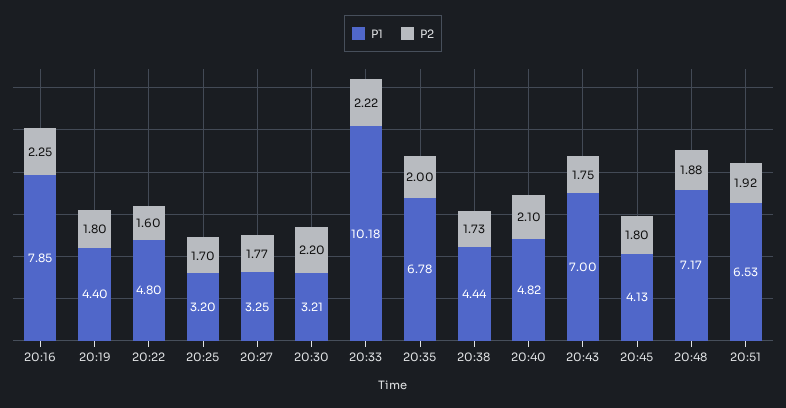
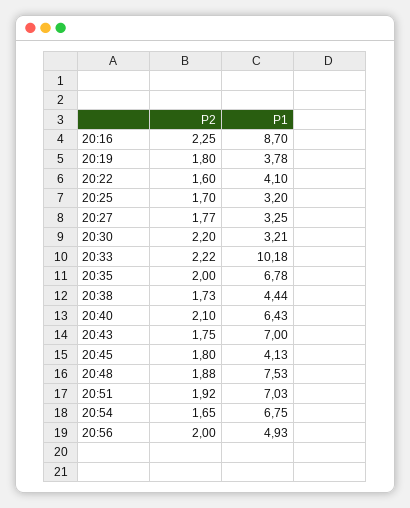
P1, 20:16: 7.85 -> 8.7
P1, 20:19: 4.4 -> 3.78
P1, 20:22: 4.8 -> 4.1
P1, 20:40: 4.82 -> 6.43
P1, 20:48: 7.17 -> 7.53
P1, 20:51: 6.53 -> 7.03
P2, 20:54: none -> 1.65
P1, 20:54: none -> 6.75
P2, 20:56: none -> 2
P1, 20:56: none -> 4.93

